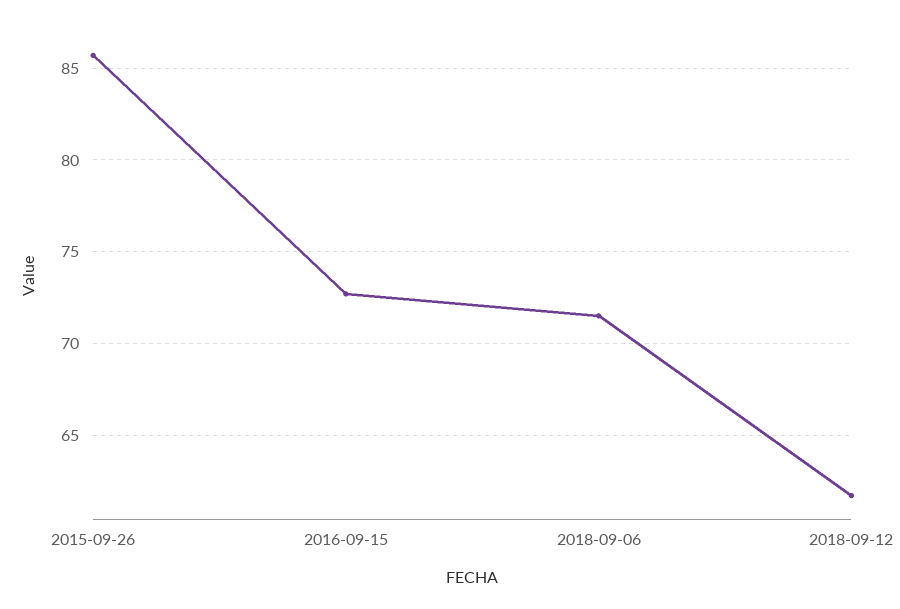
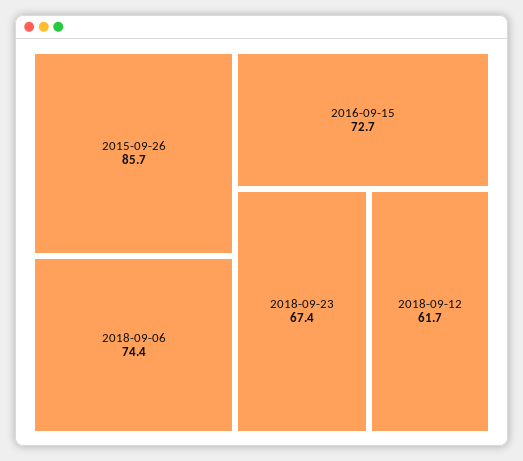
2018-09-06: 71.5 -> 74.4
2018-09-23: none -> 67.4

